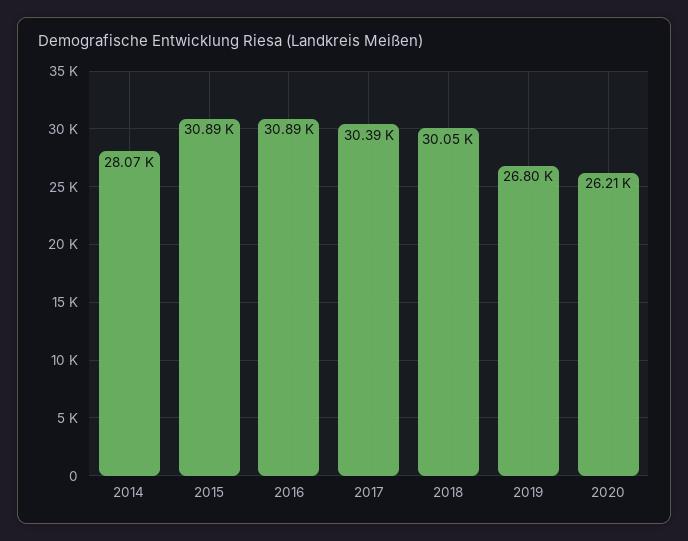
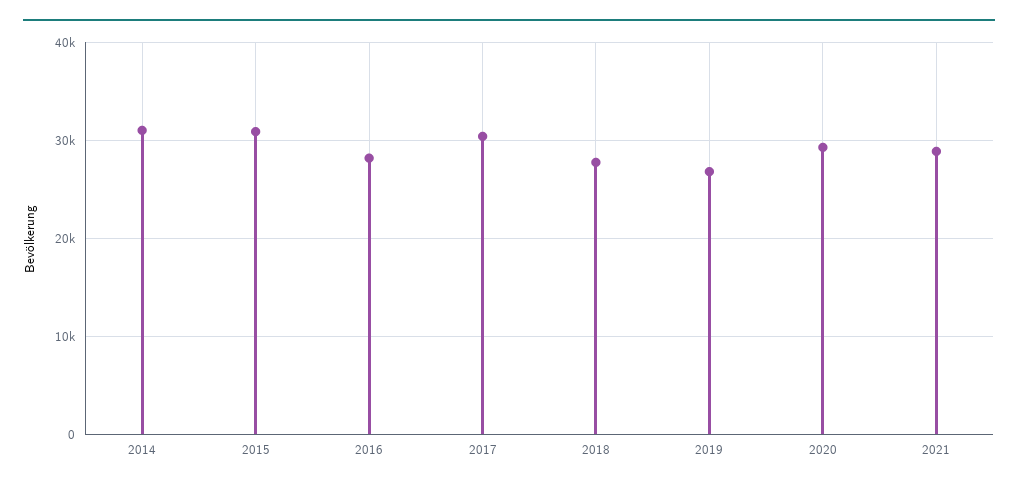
2014: 28070 -> 31000
2016: 30890 -> 28000
2018: 30050 -> 28000
2020: 26210 -> 29000
2021: none -> 29000

